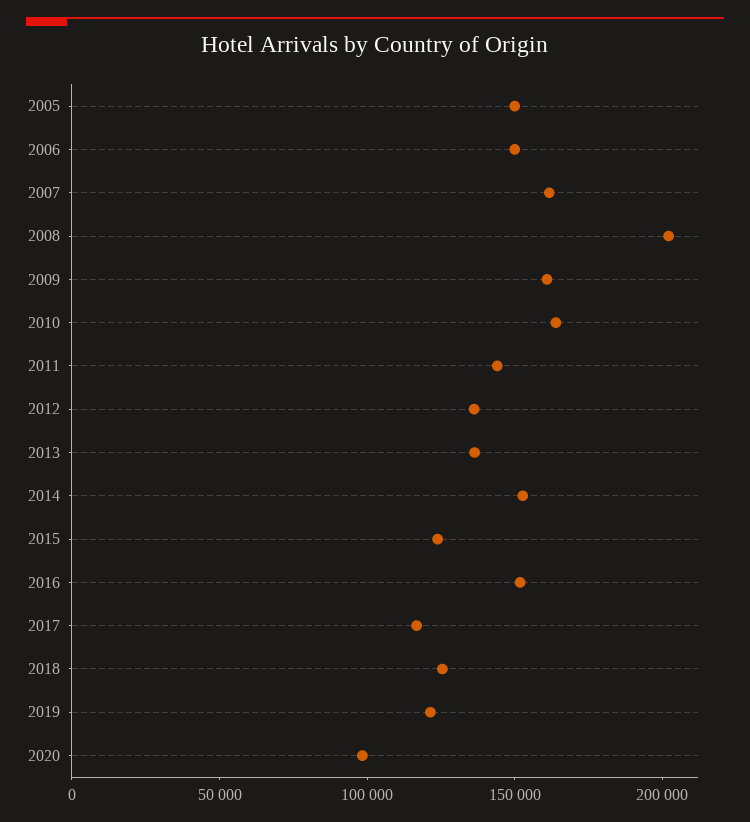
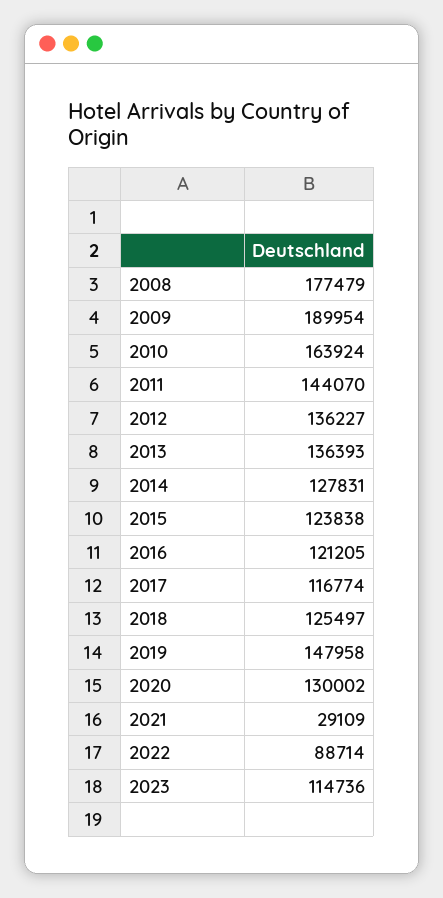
2005: 150000 -> none
2006: 150000 -> none
2007: 160000 -> none
2008: 200000 -> 177479
2009: 160000 -> 189954
2014: 150000 -> 127831
2016: 150000 -> 121205
2019: 120000 -> 147958
2020: 100000 -> 130002
2021: none -> 29109
2022: none -> 88714
2023: none -> 114736

